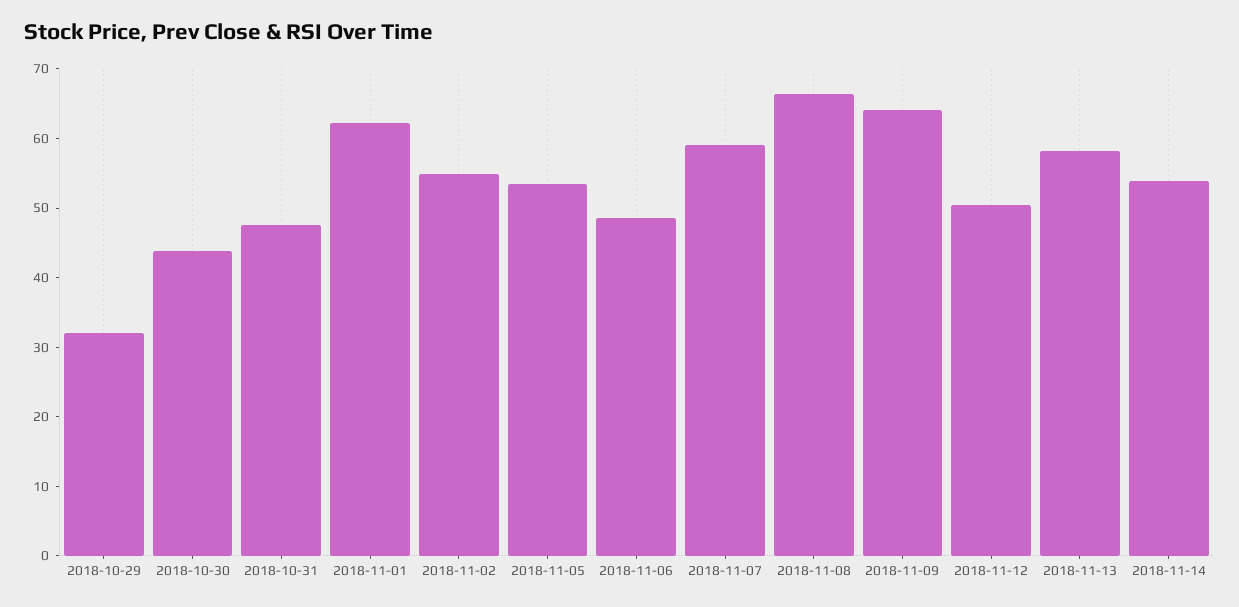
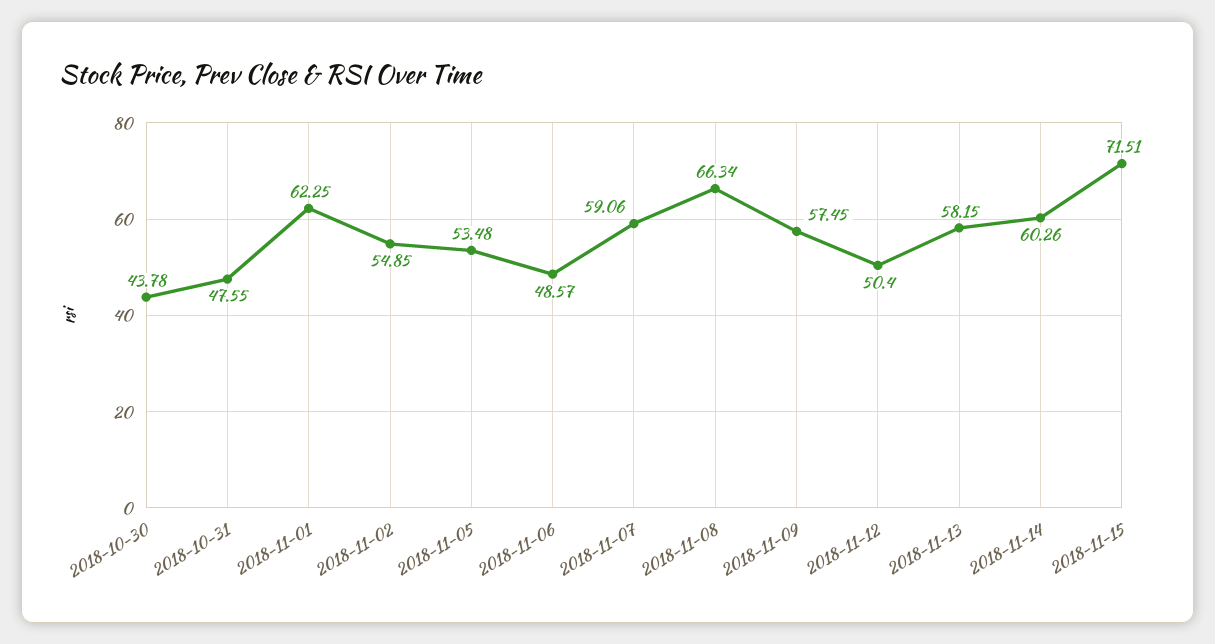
2018-10-29: 32 -> none
2018-11-09: 64 -> 57.45
2018-11-14: 54 -> 60.26
2018-11-15: none -> 71.51

